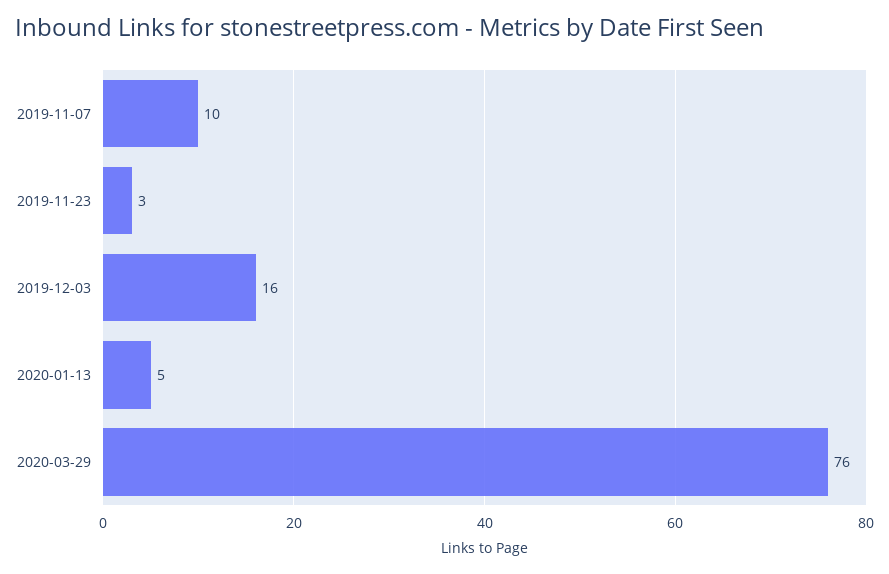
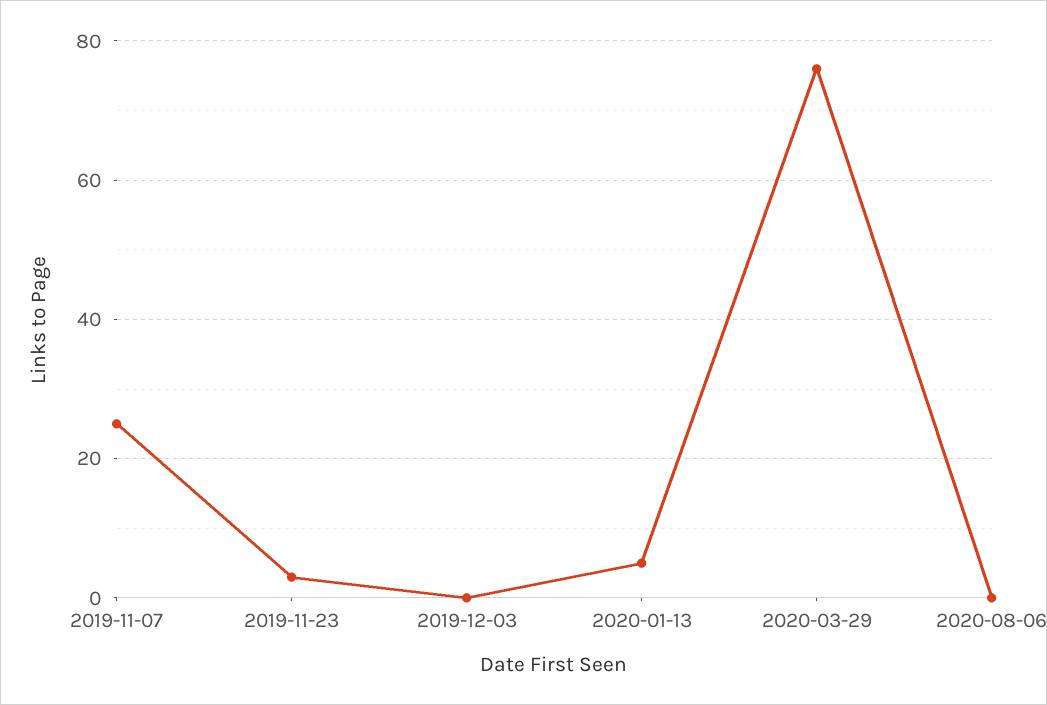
2019-11-07: 10 -> 25
2019-12-03: 16 -> 0
2020-08-06: none -> 0

